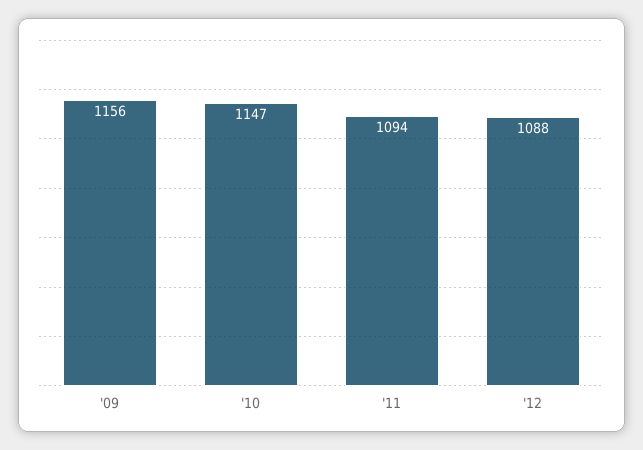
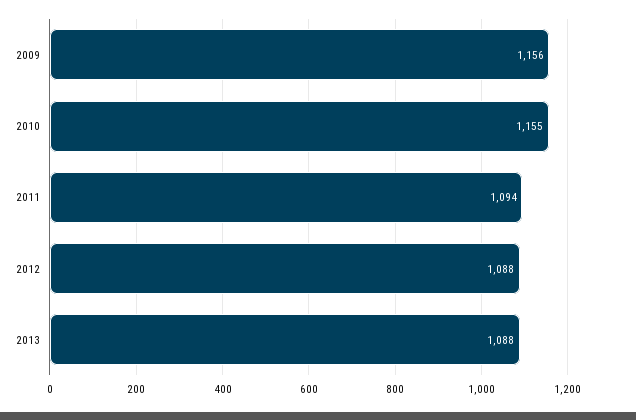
'10: 1147 -> 1155
2013: none -> 1088

